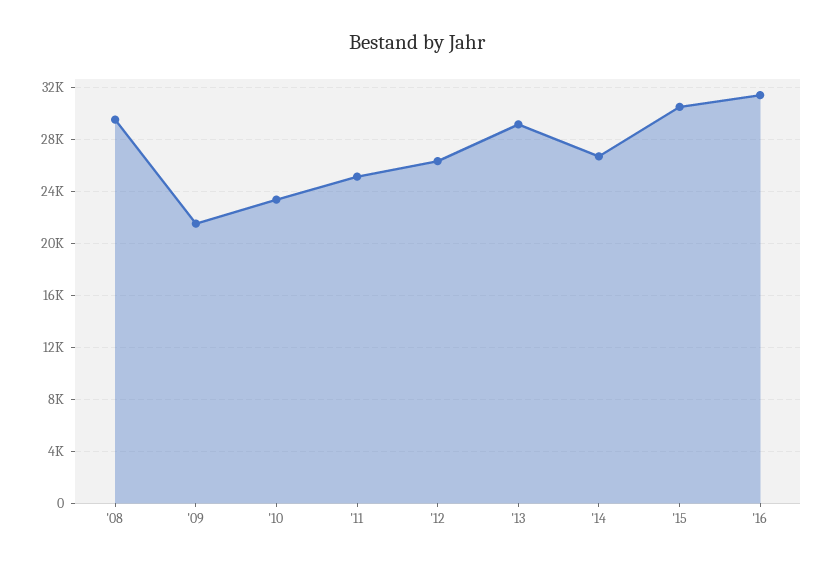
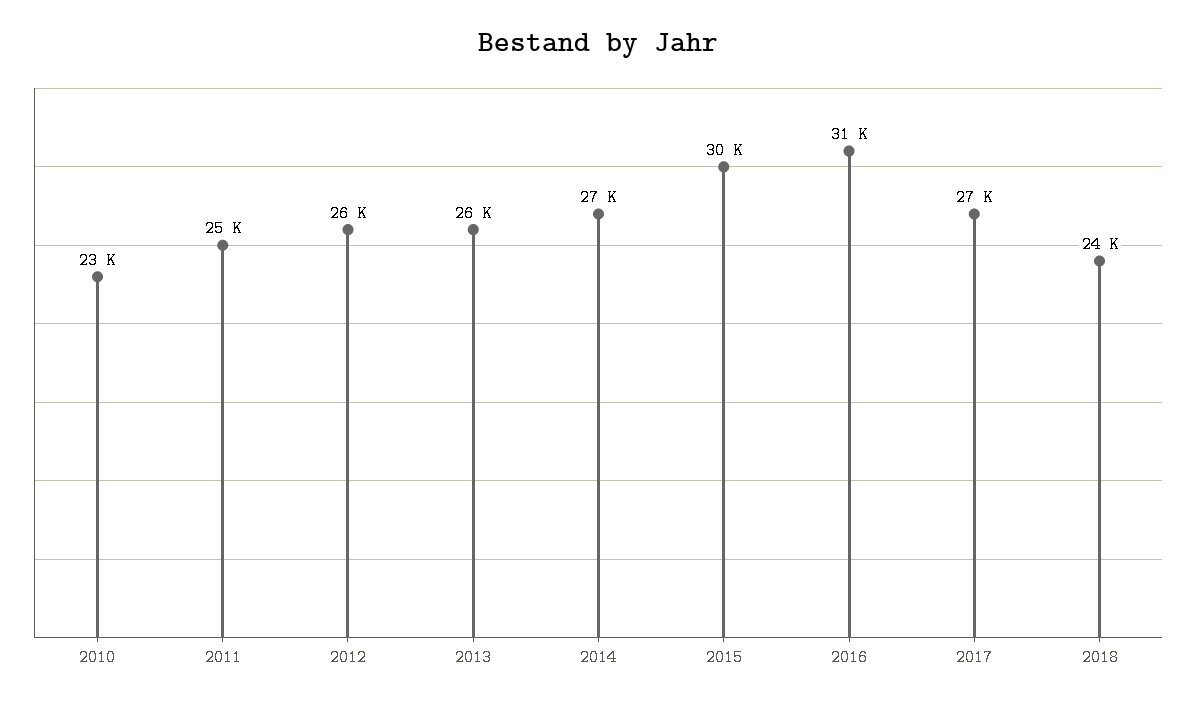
'08: 29500 -> none
'09: 21500 -> none
'13: 29000 -> 26000
2017: none -> 27000
2018: none -> 24000

